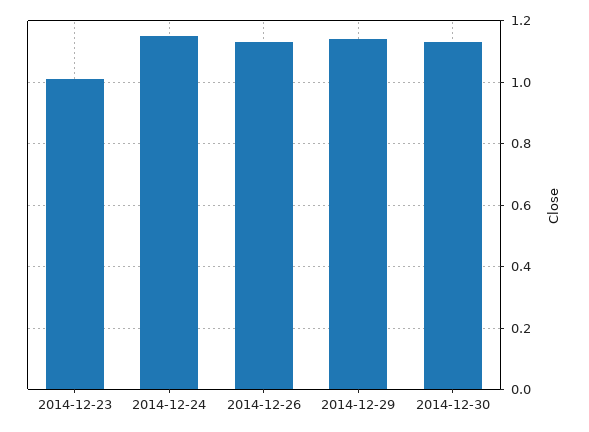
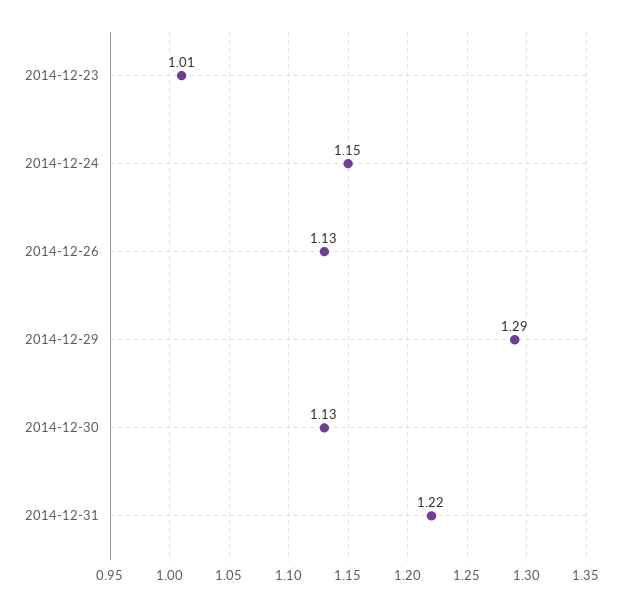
2014-12-29: 1.15 -> 1.29
2014-12-31: none -> 1.22

